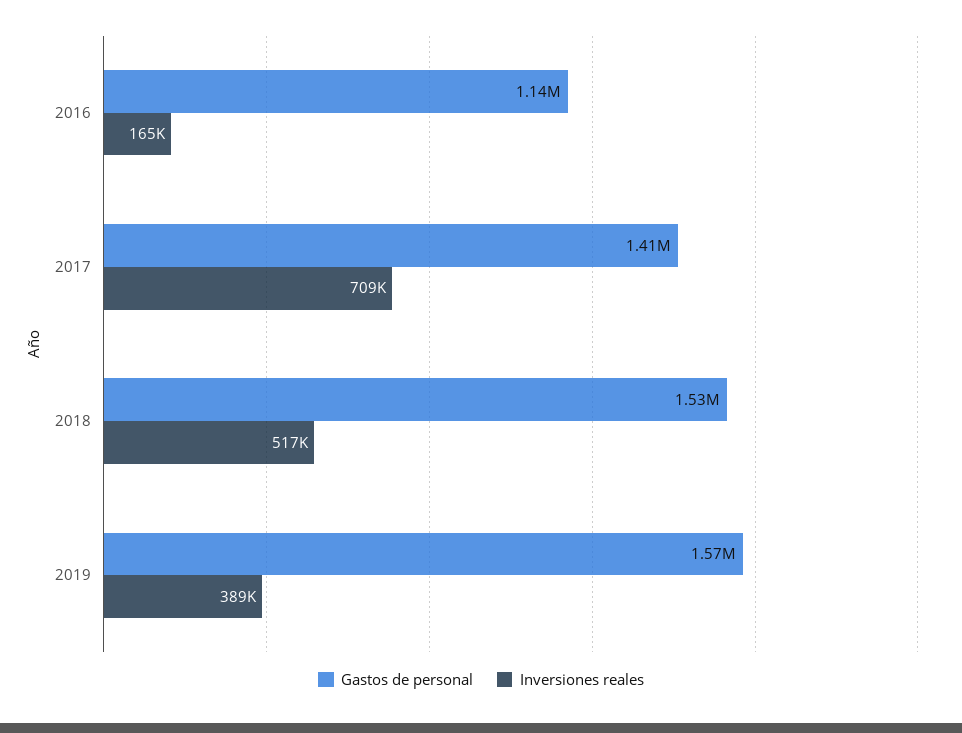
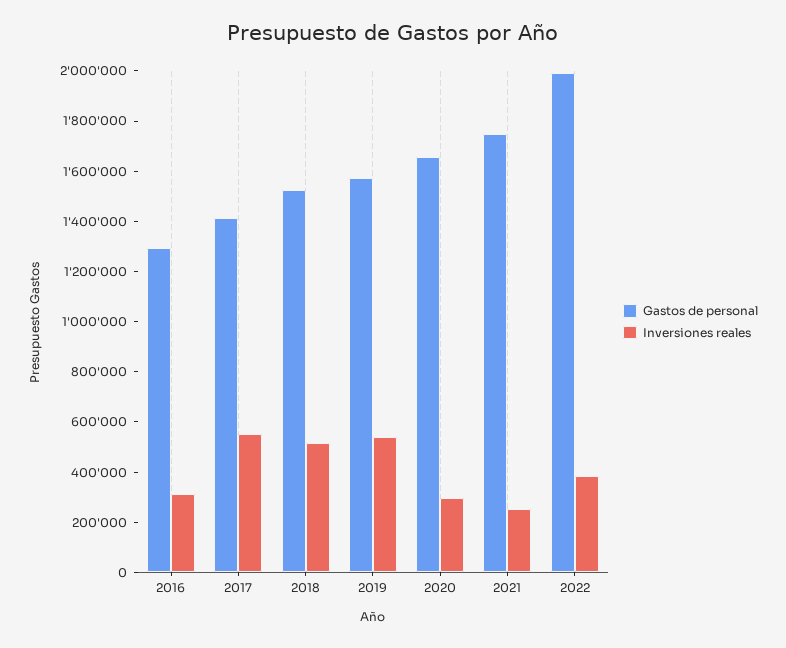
Gastos de personal, 2016: 1140000 -> 1300000
Inversiones reales, 2016: 165000 -> 300000
Inversiones reales, 2017: 709000 -> 550000
Inversiones reales, 2019: 389000 -> 550000
Gastos de personal, 2020: none -> 1650000
Inversiones reales, 2020: none -> 300000
Gastos de personal, 2021: none -> 1750000
Inversiones reales, 2021: none -> 250000
Gastos de personal, 2022: none -> 2000000
Inversiones reales, 2022: none -> 400000

